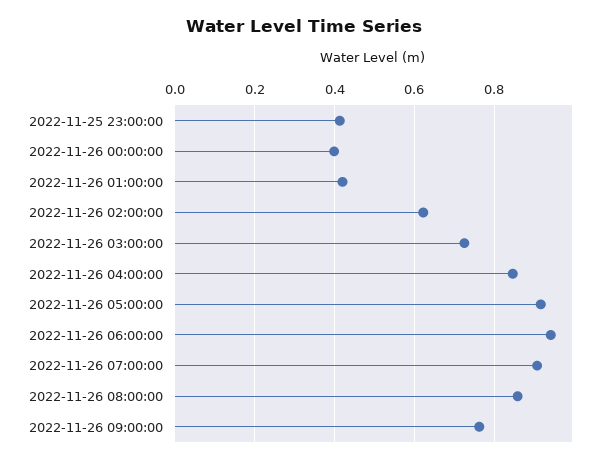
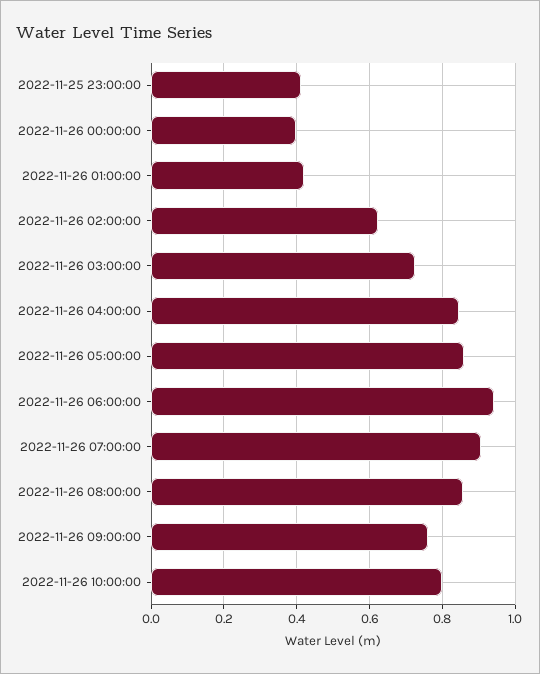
2022-11-26 05:00:00: 0.92 -> 0.86
2022-11-26 10:00:00: none -> 0.8

